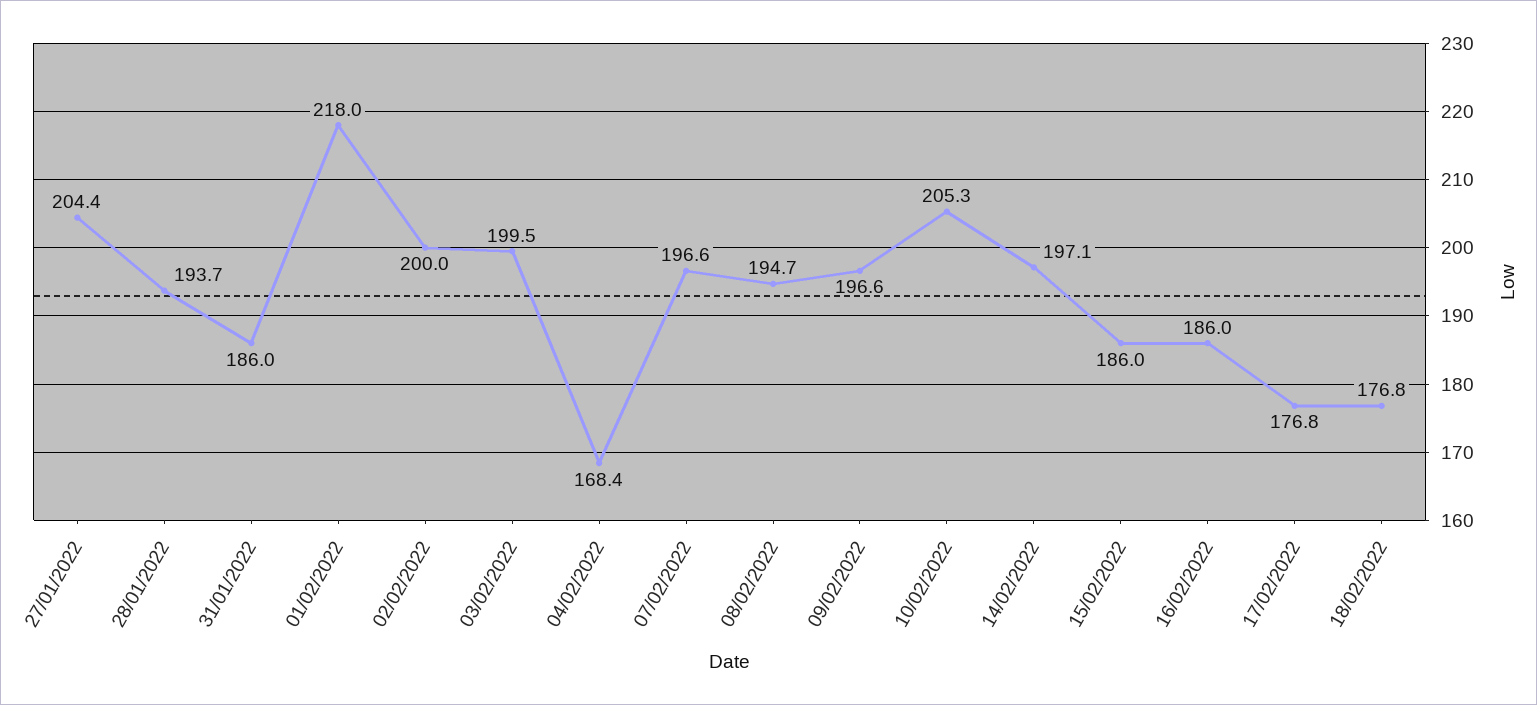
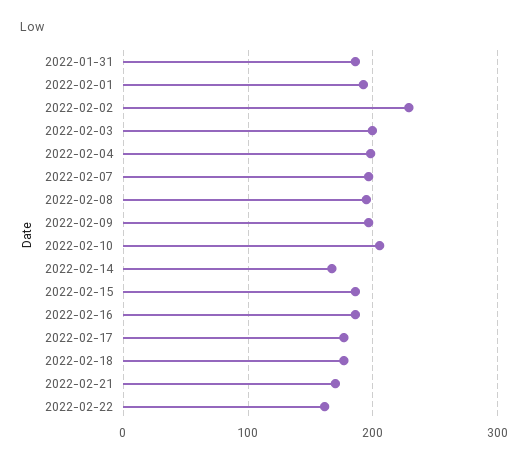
27/01/2022: 204.4 -> none
28/01/2022: 193.7 -> none
01/02/2022: 218 -> 190
02/02/2022: 200 -> 230
04/02/2022: 168.4 -> 200
14/02/2022: 197.1 -> 170
2022-02-21: none -> 170
2022-02-22: none -> 160

